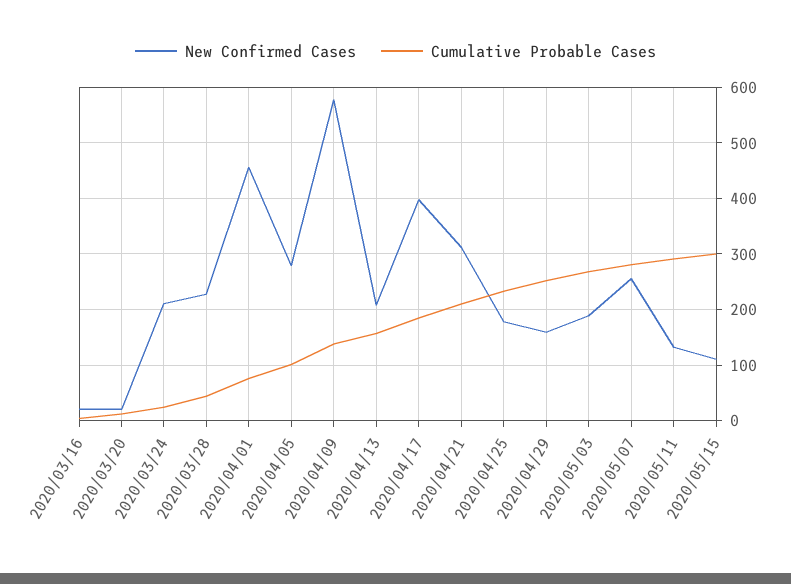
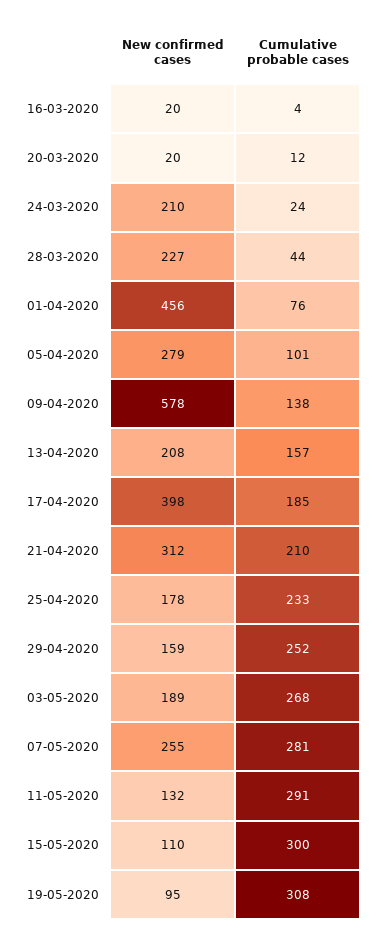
New Confirmed Cases, 19-05-2020: none -> 95
Cumulative Probable Cases, 19-05-2020: none -> 308

